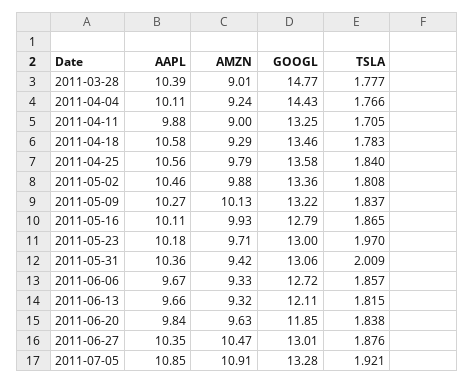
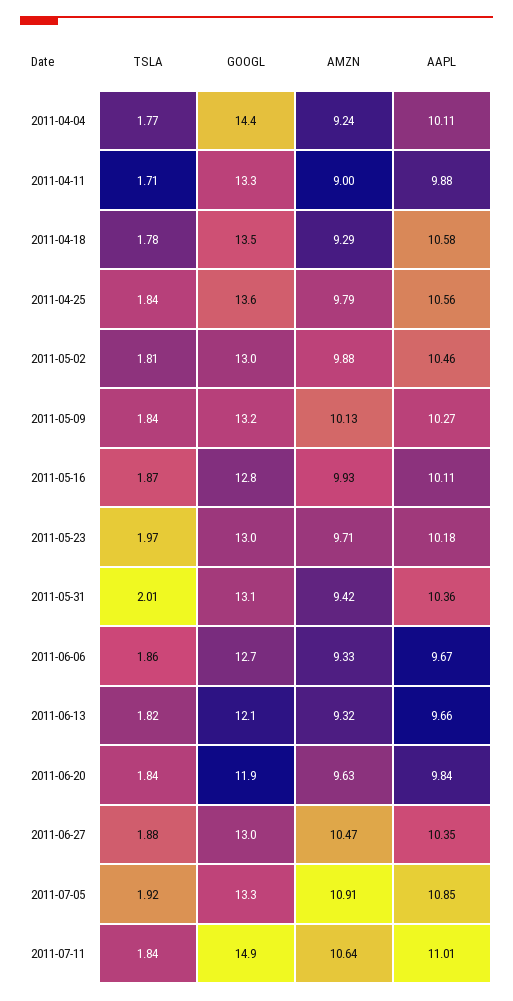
AAPL, 2011-03-28: 10.39 -> none
AMZN, 2011-03-28: 9.01 -> none
GOOGL, 2011-03-28: 14.77 -> none
TSLA, 2011-03-28: 1.777 -> none
GOOGL, 2011-05-02: 13.36 -> 13
TSLA, 2011-07-11: none -> 1.84
GOOGL, 2011-07-11: none -> 14.9
AMZN, 2011-07-11: none -> 10.64
AAPL, 2011-07-11: none -> 11.01

